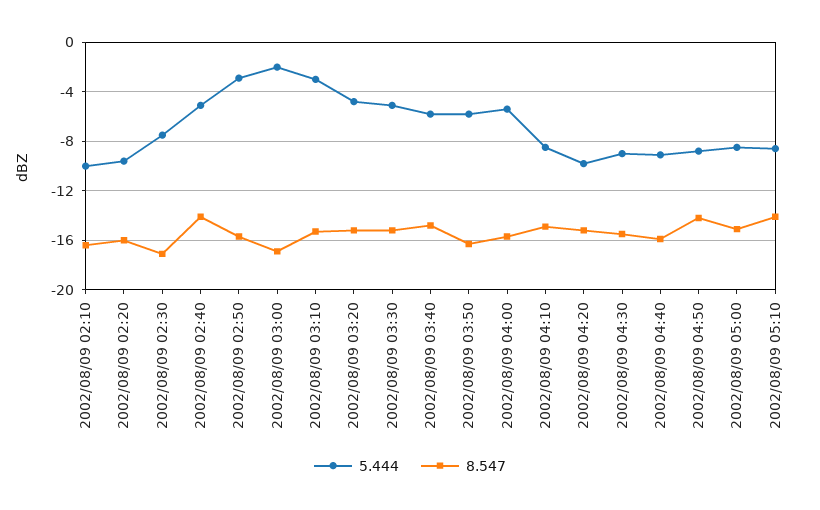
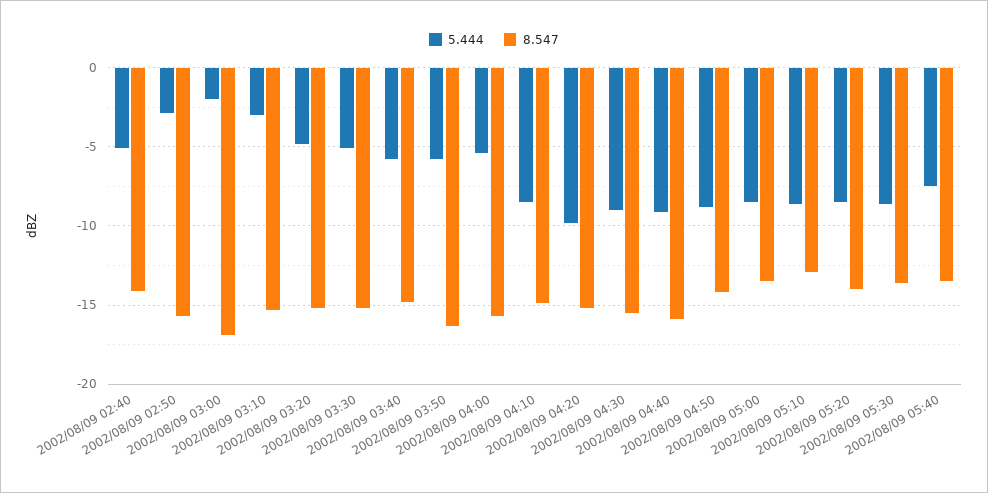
5.444, 2002/08/09 02:10: -10 -> none
8.547, 2002/08/09 02:10: -16.5 -> none
5.444, 2002/08/09 02:20: -9.5 -> none
8.547, 2002/08/09 02:20: -16 -> none
5.444, 2002/08/09 02:30: -7.5 -> none
8.547, 2002/08/09 02:30: -17 -> none
8.547, 2002/08/09 05:00: -15 -> -13.5
8.547, 2002/08/09 05:10: -14 -> -13
5.444, 2002/08/09 05:20: none -> -8.5
8.547, 2002/08/09 05:20: none -> -14
5.444, 2002/08/09 05:30: none -> -8.5
8.547, 2002/08/09 05:30: none -> -13.5
5.444, 2002/08/09 05:40: none -> -7.5
8.547, 2002/08/09 05:40: none -> -13.5

